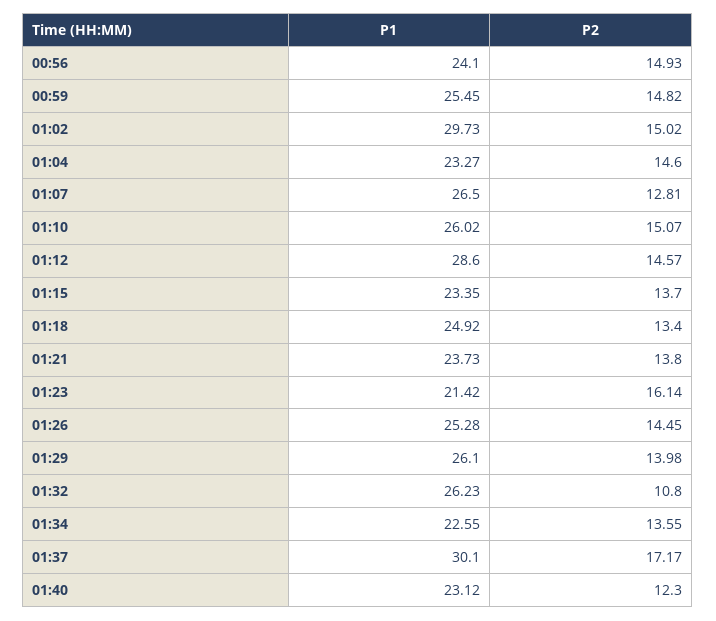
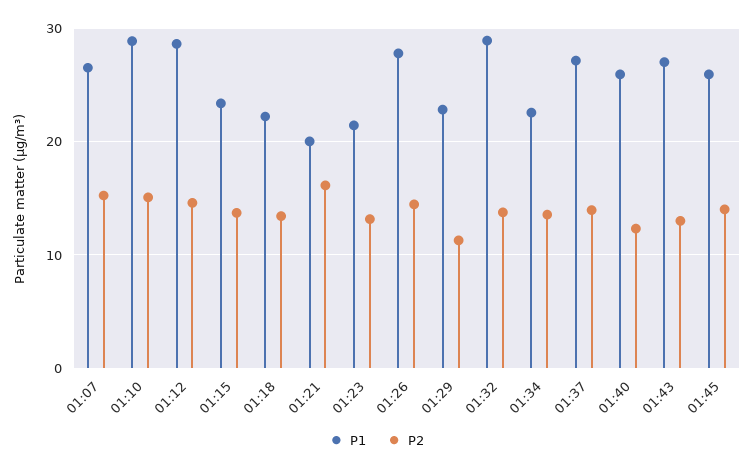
P1, 00:56: 24.1 -> none
P2, 00:56: 14.93 -> none
P1, 00:59: 25.45 -> none
P2, 00:59: 14.82 -> none
P1, 01:02: 29.73 -> none
P2, 01:02: 15.02 -> none
P1, 01:04: 23.27 -> none
P2, 01:04: 14.6 -> none
P2, 01:07: 12.81 -> 15
P1, 01:10: 26.02 -> 29
P1, 01:18: 24.92 -> 22
P1, 01:21: 23.73 -> 20
P2, 01:21: 13.8 -> 16
P2, 01:23: 16.14 -> 13
P1, 01:26: 25.28 -> 28
P1, 01:29: 26.1 -> 23
P2, 01:29: 13.98 -> 11
P1, 01:32: 26.23 -> 29
P2, 01:32: 10.8 -> 14
P1, 01:37: 30.1 -> 27
P2, 01:37: 17.17 -> 14
P1, 01:40: 23.12 -> 26
P1, 01:43: none -> 27
P2, 01:43: none -> 13
P1, 01:45: none -> 26
P2, 01:45: none -> 14

